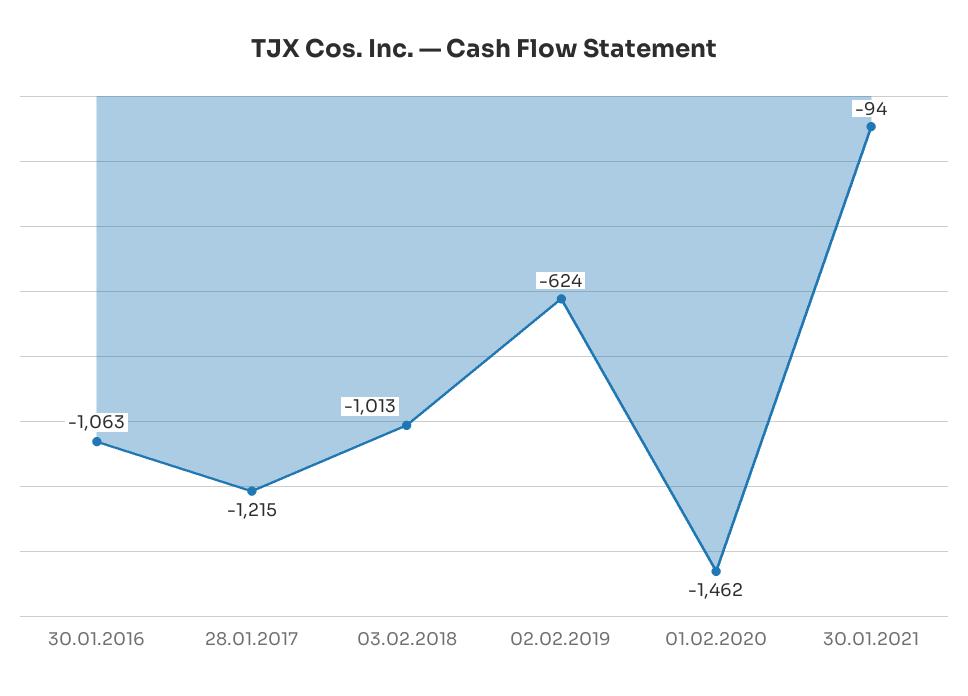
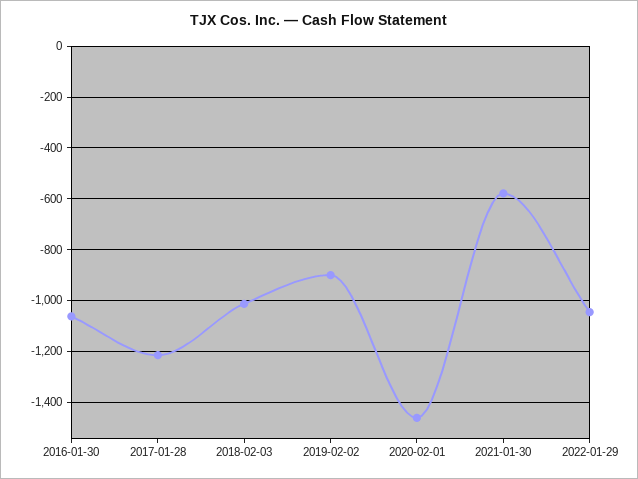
02.02.2019: -624 -> -900
30.01.2021: -94 -> -575
2022-01-29: none -> -1050

